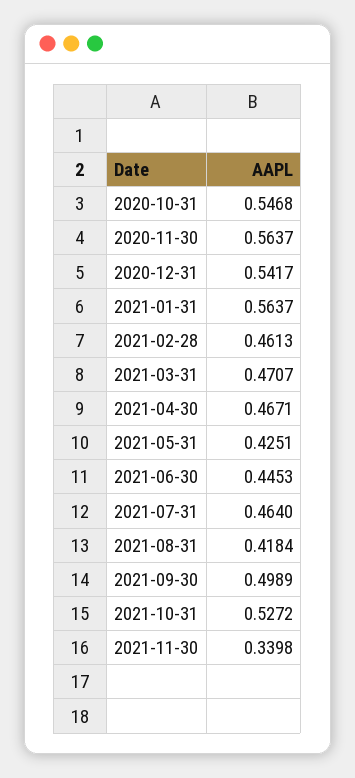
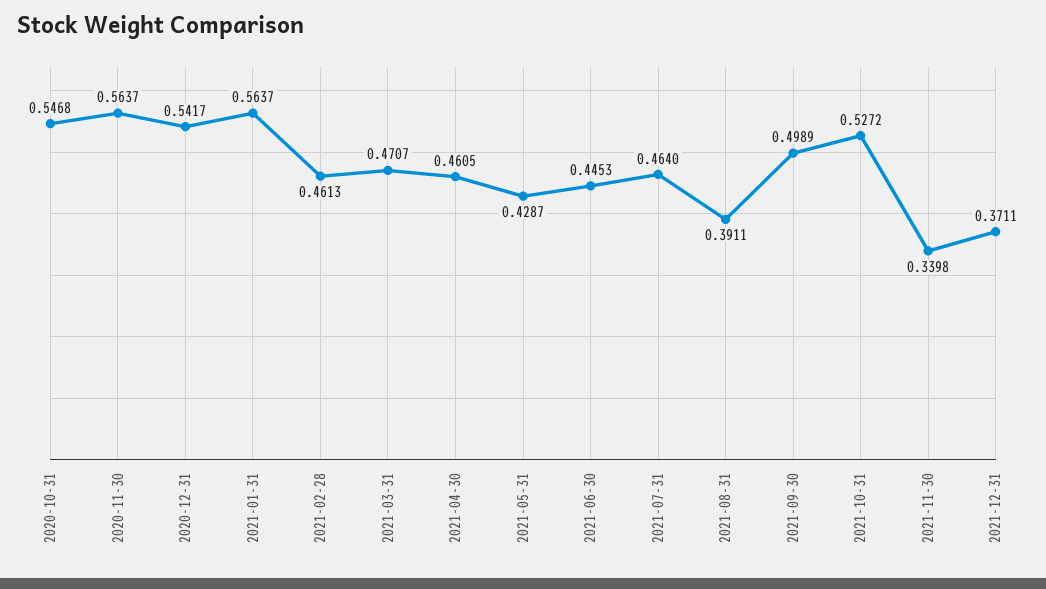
2021-04-30: 0.4671 -> 0.4605
2021-05-31: 0.4251 -> 0.4287
2021-08-31: 0.4184 -> 0.3911
2021-12-31: none -> 0.3711

